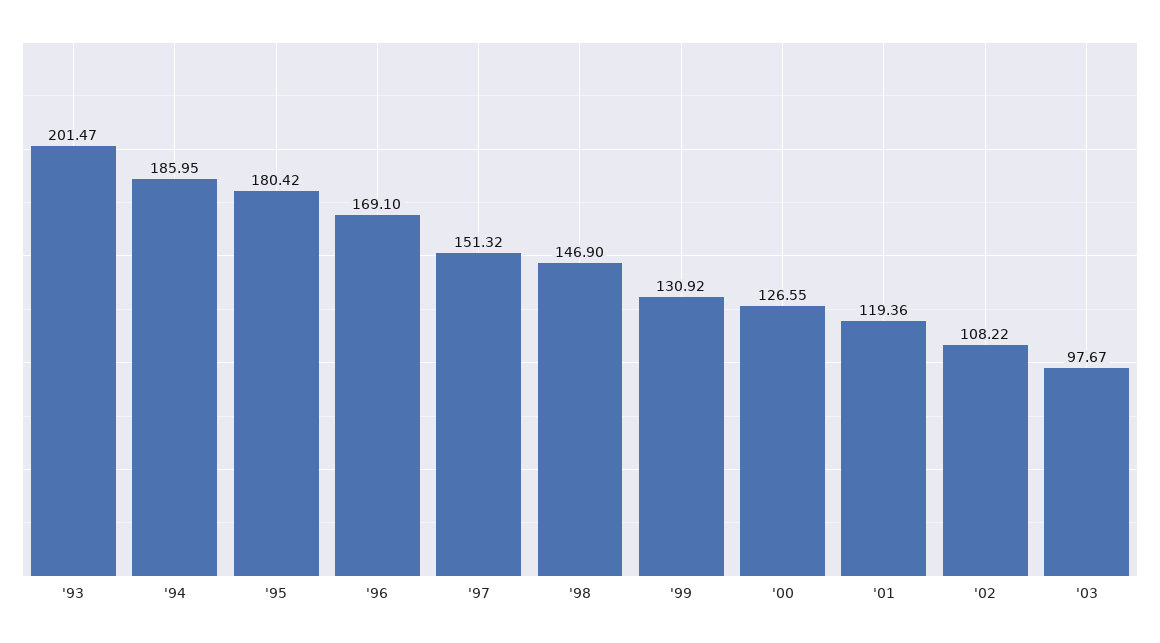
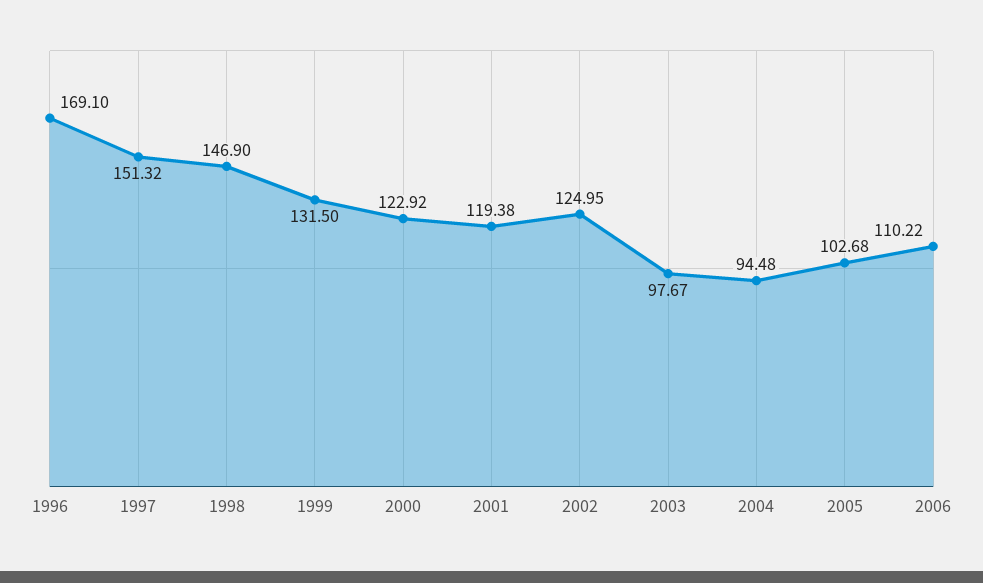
'93: 201.47 -> none
'94: 185.95 -> none
'95: 180.42 -> none
'99: 130.92 -> 131.5
'00: 126.55 -> 122.92
'01: 119.36 -> 119.38
'02: 108.22 -> 124.95
2004: none -> 94.48
2005: none -> 102.68
2006: none -> 110.22

